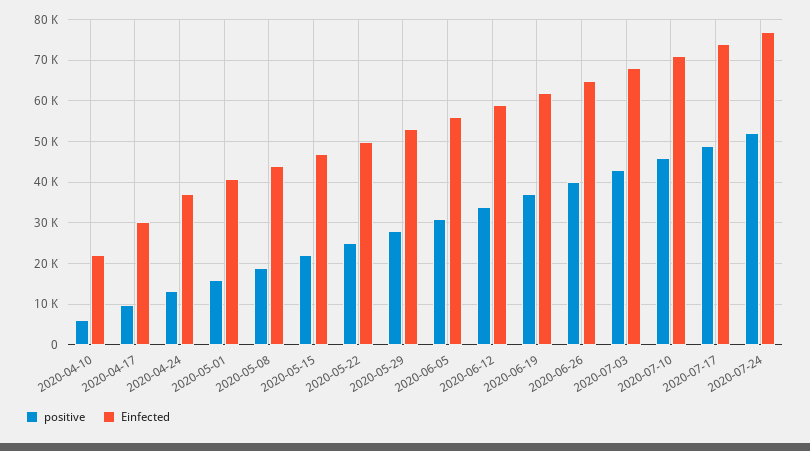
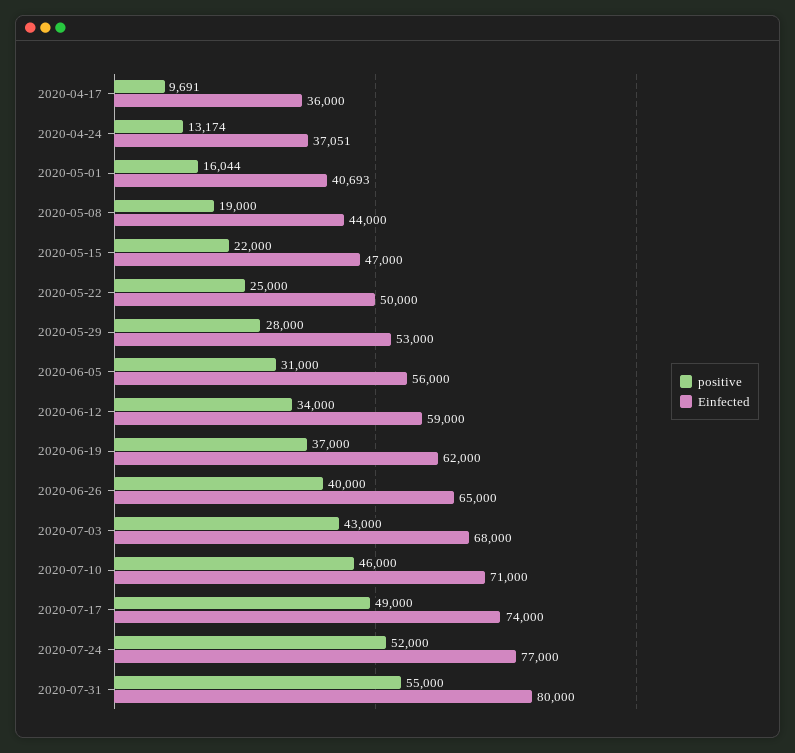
positive, 2020-04-10: 6000 -> none
Einfected, 2020-04-10: 22000 -> none
Einfected, 2020-04-17: 30000 -> 36000
positive, 2020-07-31: none -> 55000
Einfected, 2020-07-31: none -> 80000

